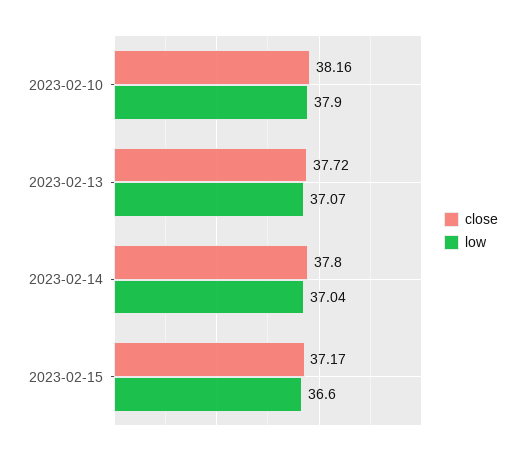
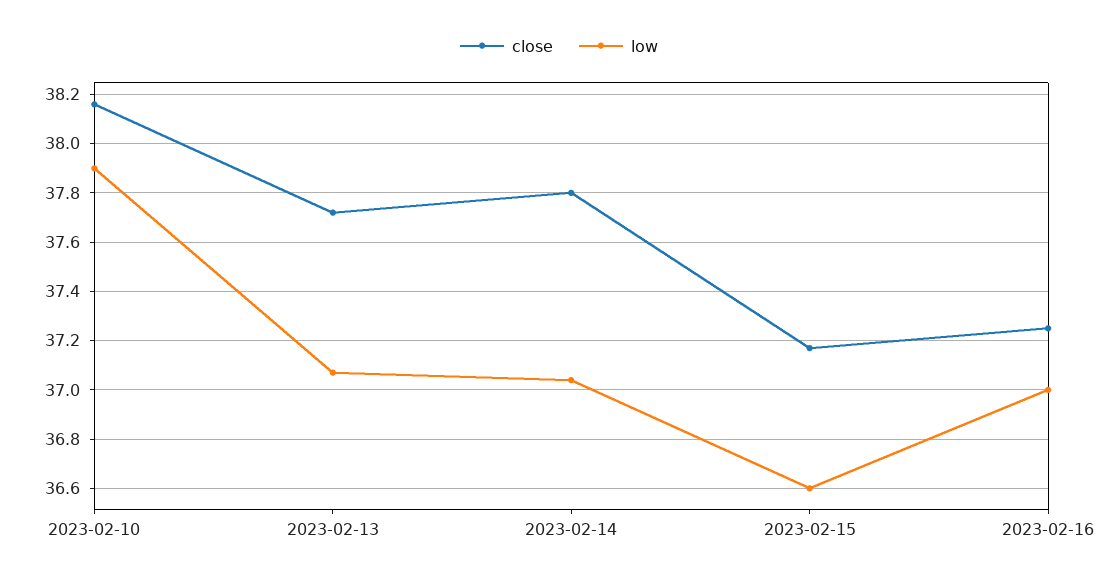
close, 2023-02-16: none -> 37.25
low, 2023-02-16: none -> 37

